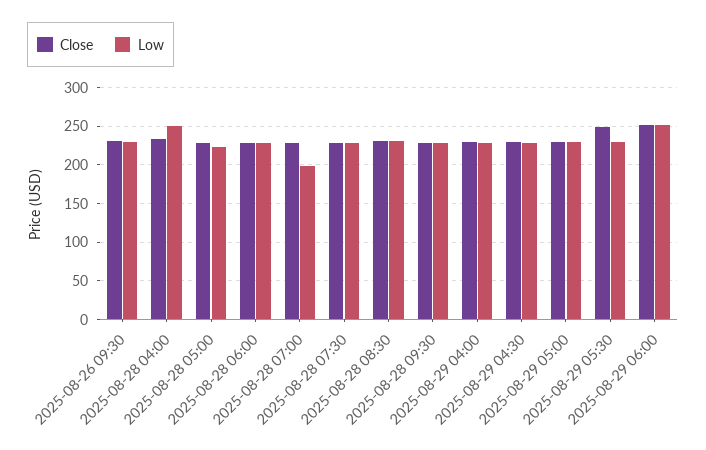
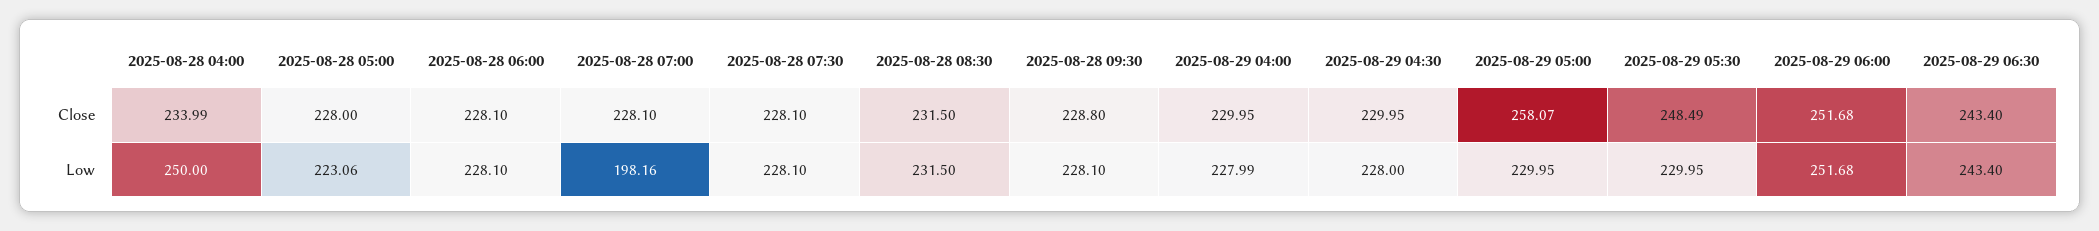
Close, 2025-08-26 09:30: 230 -> none
Low, 2025-08-26 09:30: 230 -> none
Close, 2025-08-29 05:00: 230 -> 258.07
Close, 2025-08-29 06:30: none -> 243.4
Low, 2025-08-29 06:30: none -> 243.4

